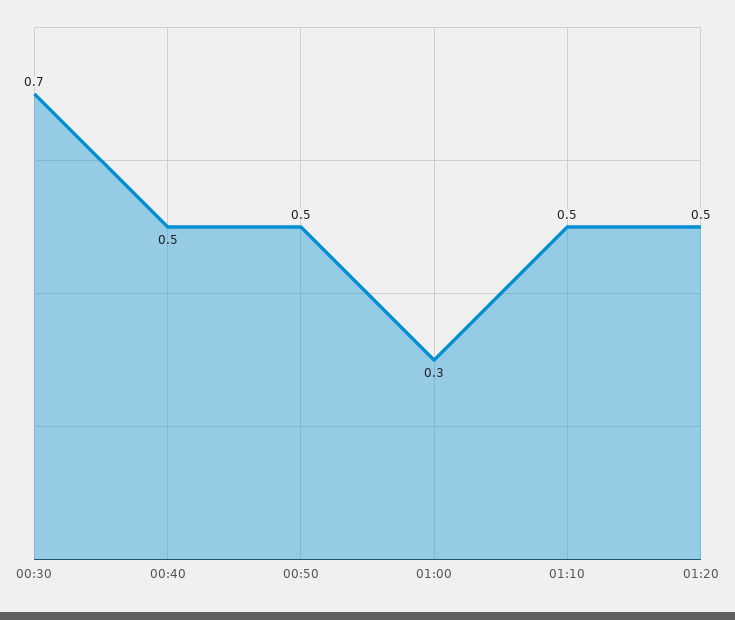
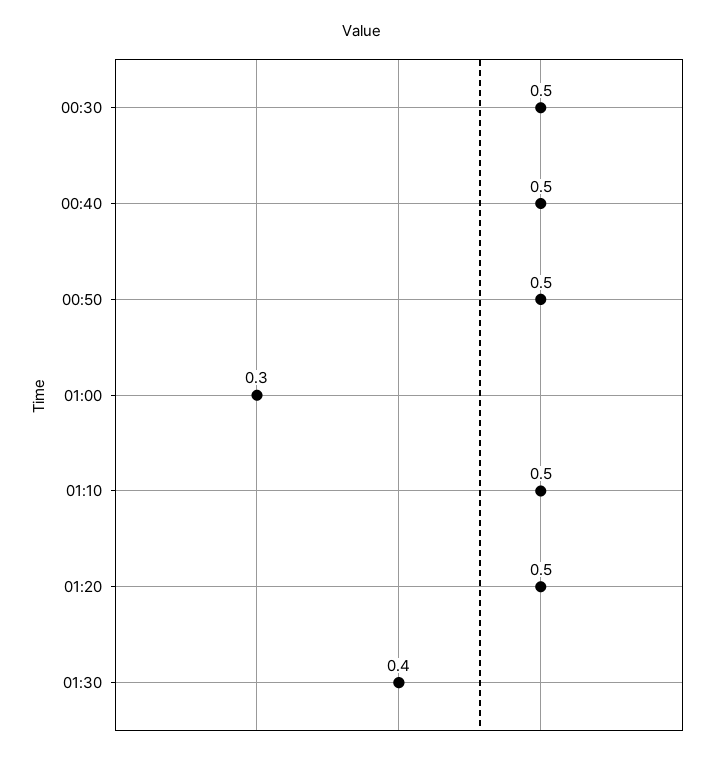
00:30: 0.7 -> 0.5
01:30: none -> 0.4

